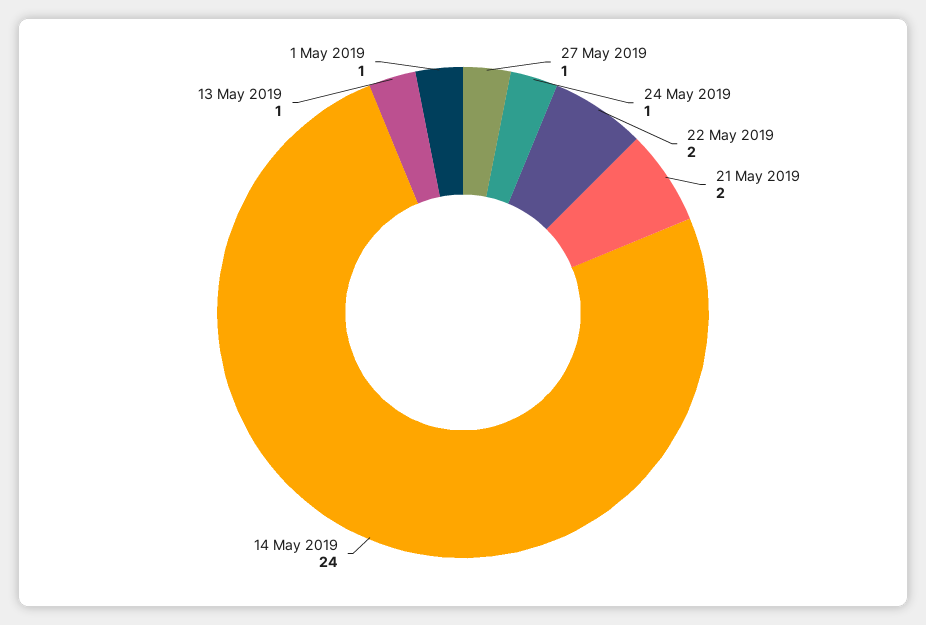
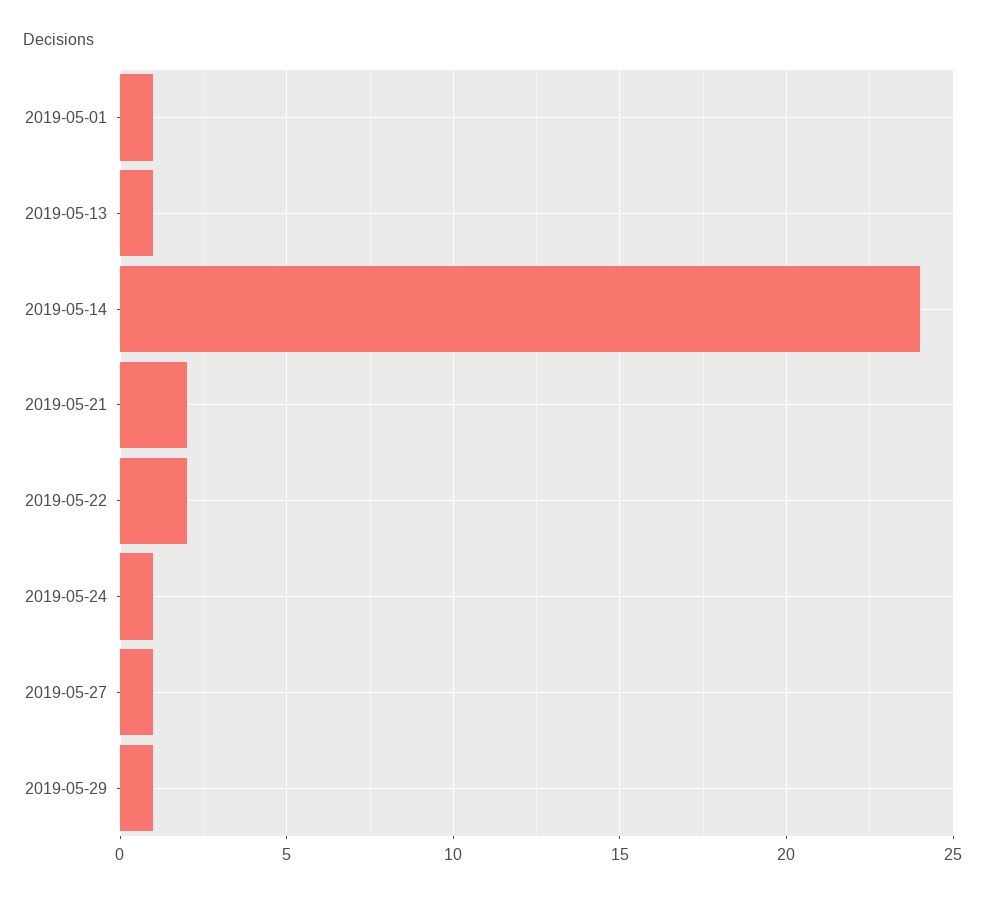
2019-05-29: none -> 1

